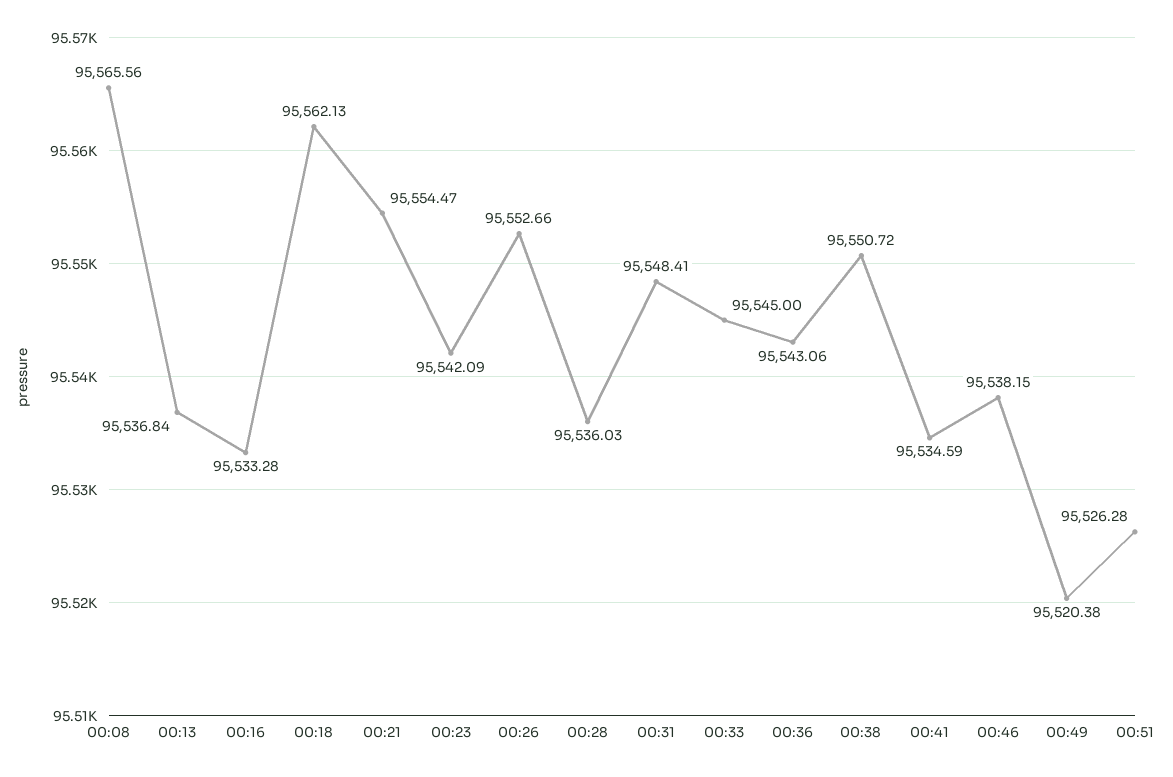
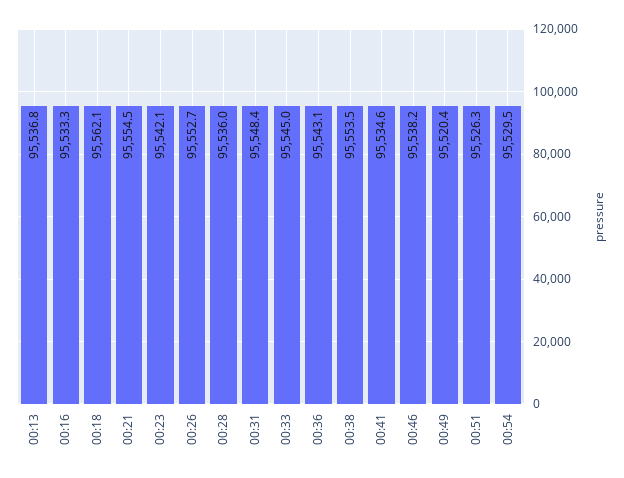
00:08: 95565.56 -> none
00:38: 95550.72 -> 95553.5
00:54: none -> 95529.5

